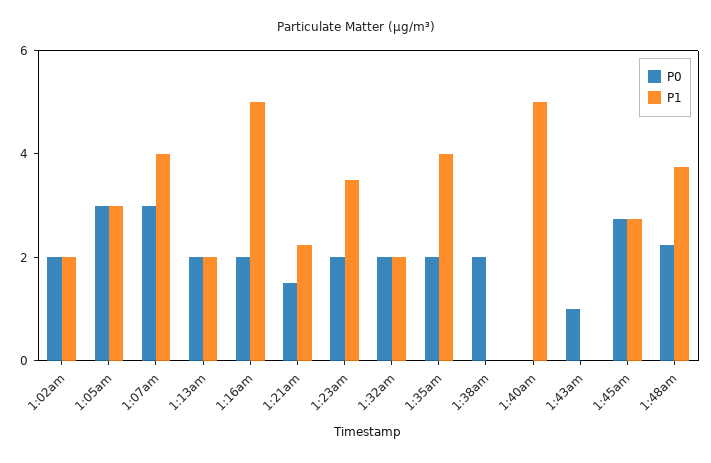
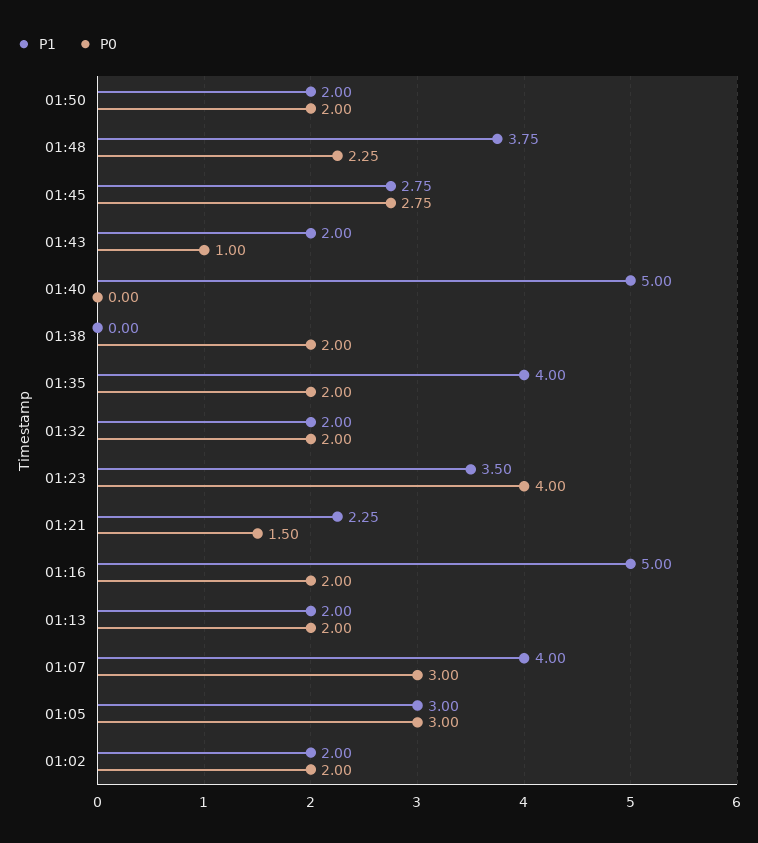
P0, 1:23am: 2 -> 4
P1, 1:43am: 0 -> 2
P1, 01:50: none -> 2
P0, 01:50: none -> 2

